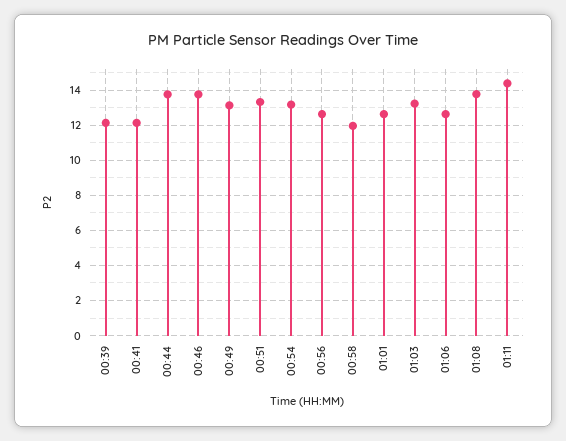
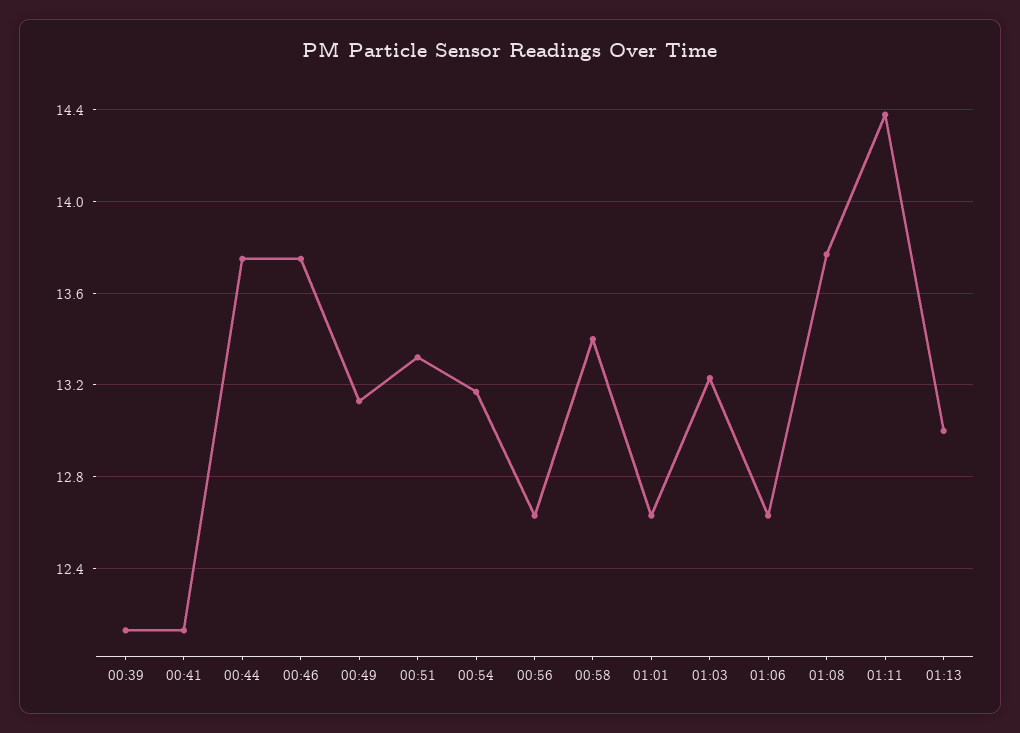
00:58: 12 -> 13.4
01:13: none -> 13

